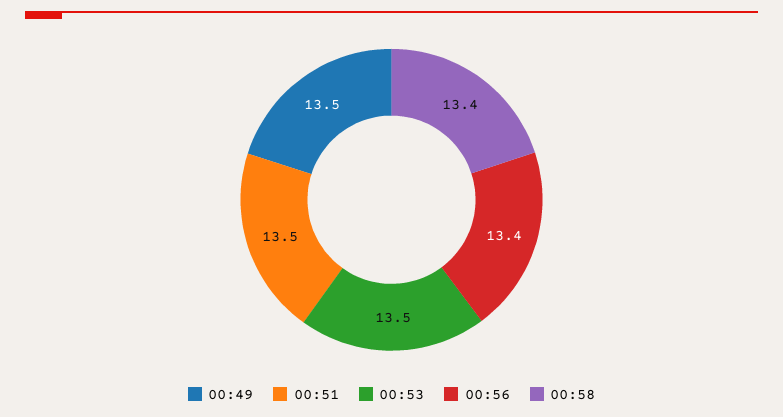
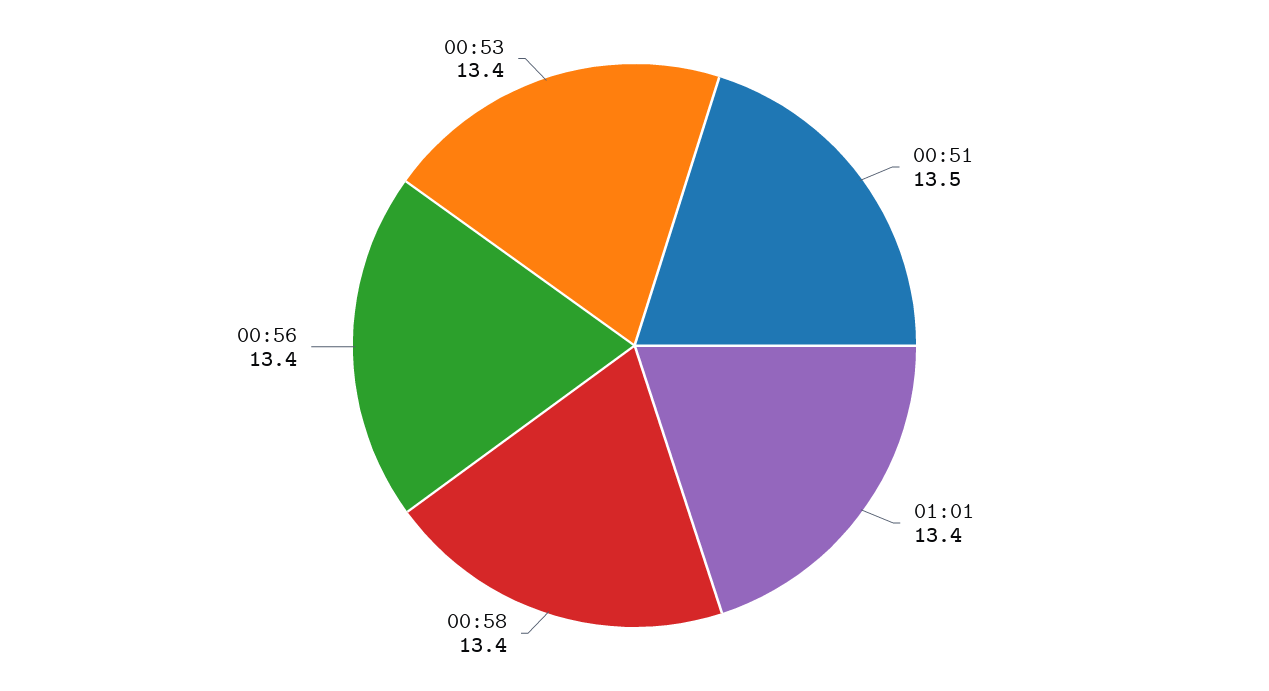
00:49: 13.5 -> none
00:53: 13.5 -> 13.4
01:01: none -> 13.4

